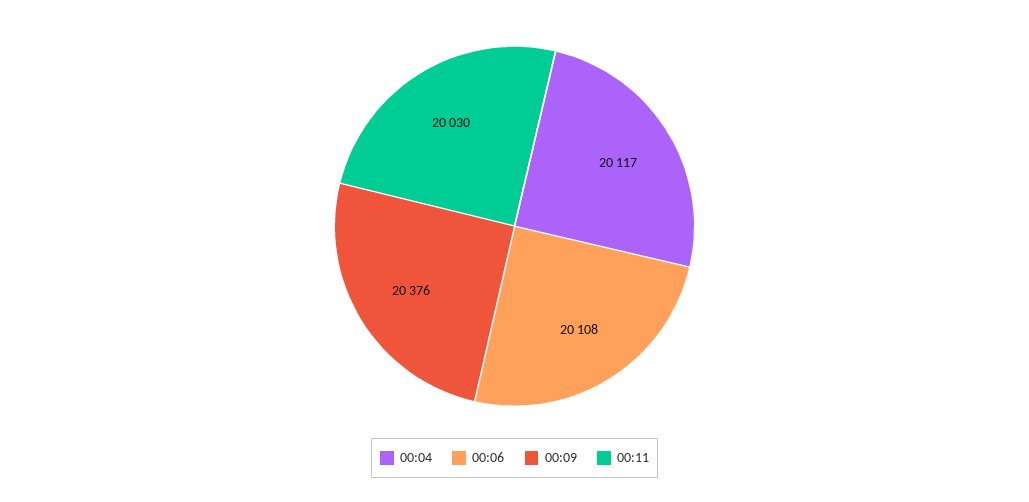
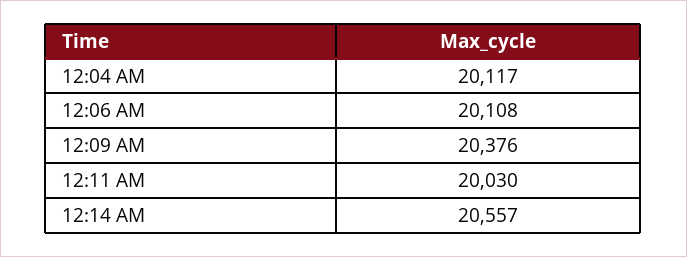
12:14 AM: none -> 20557

